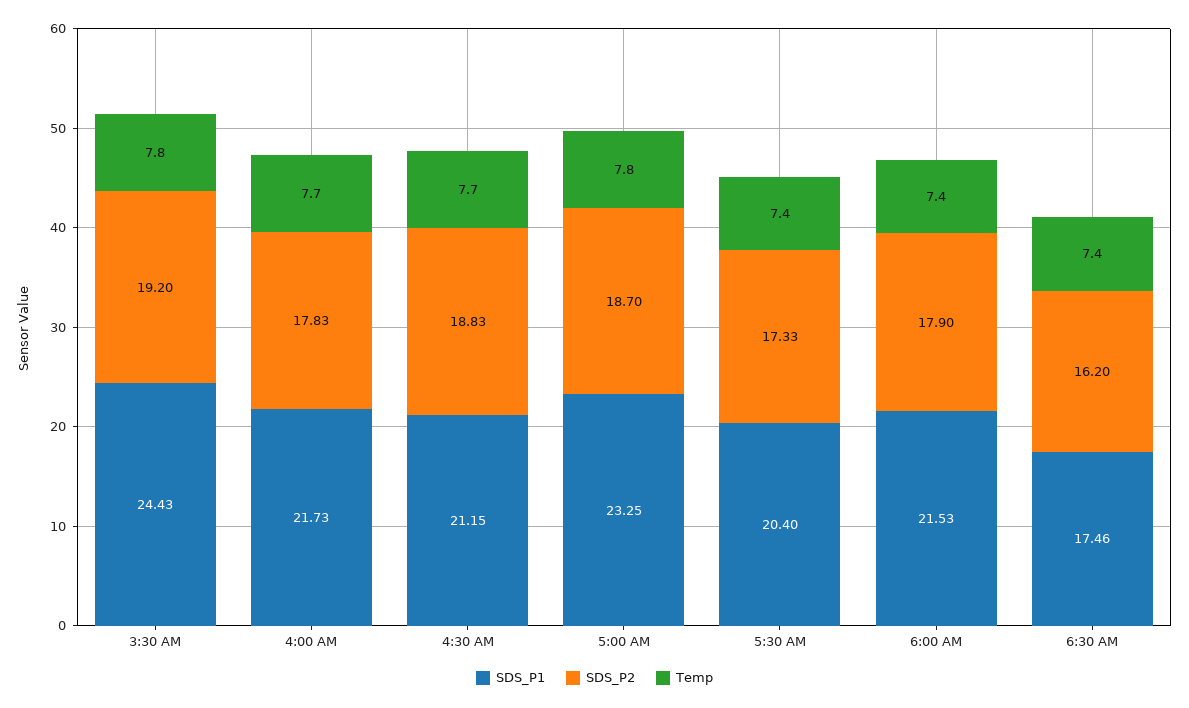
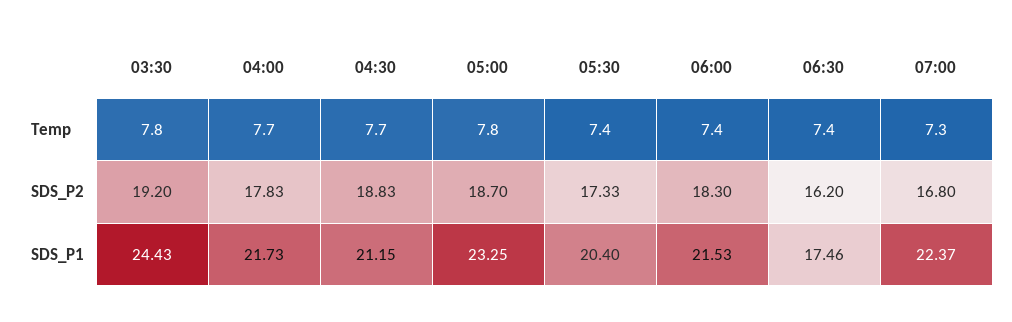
SDS_P2, 6:00 AM: 17.9 -> 18.3
Temp, 07:00: none -> 7.3
SDS_P2, 07:00: none -> 16.8
SDS_P1, 07:00: none -> 22.37

